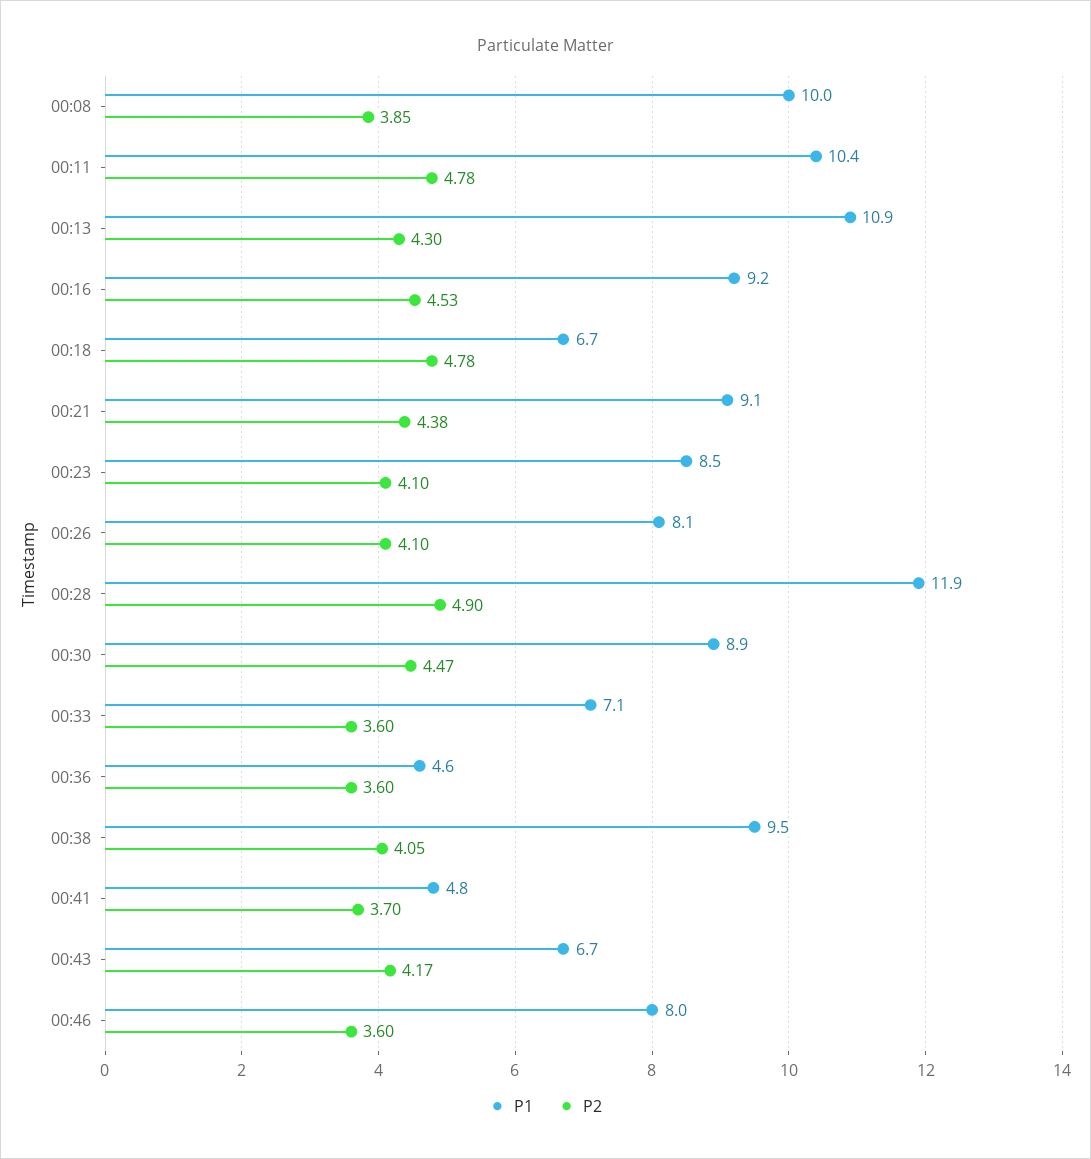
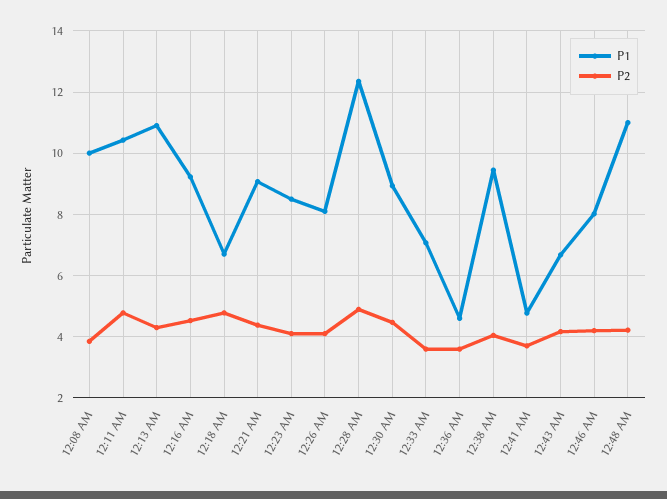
P1, 00:28: 11.9 -> 12.4
P2, 00:46: 3.6 -> 4.2
P1, 12:48 AM: none -> 11
P2, 12:48 AM: none -> 4.2

